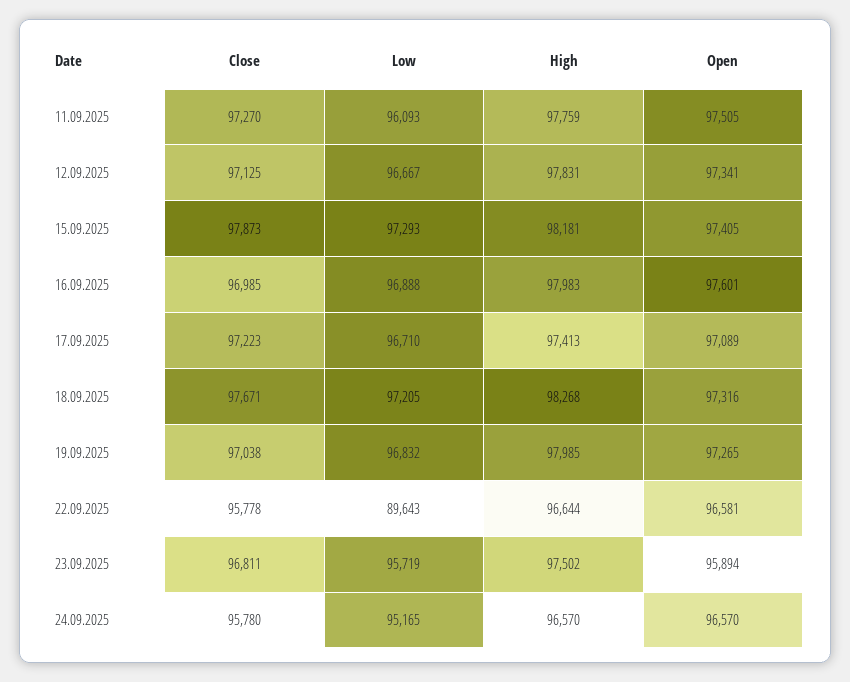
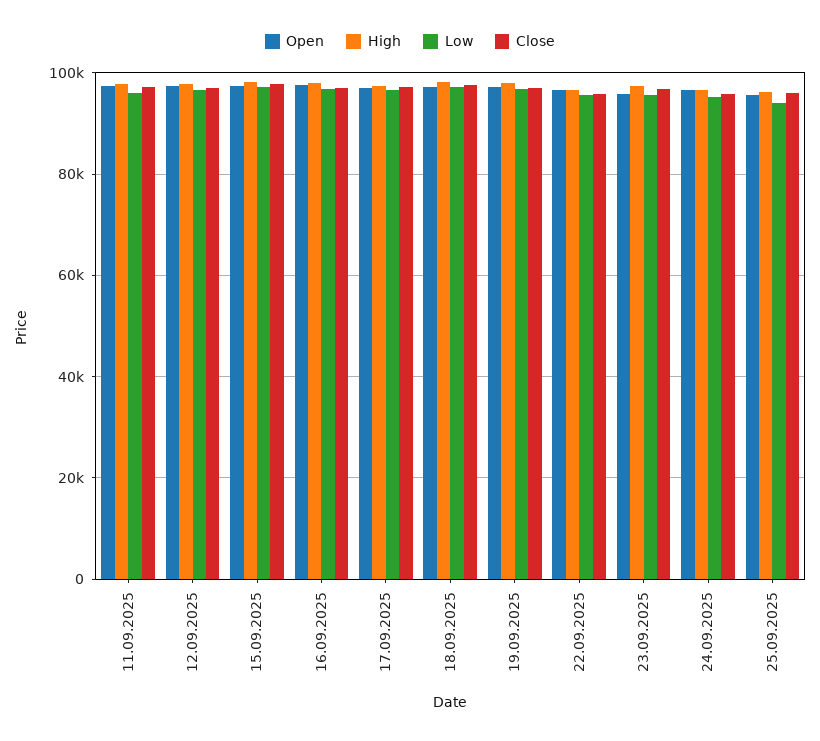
Low, 22.09.2025: 89643 -> 96000
Open, 25.09.2025: none -> 96000
High, 25.09.2025: none -> 96000
Low, 25.09.2025: none -> 94000
Close, 25.09.2025: none -> 96000

